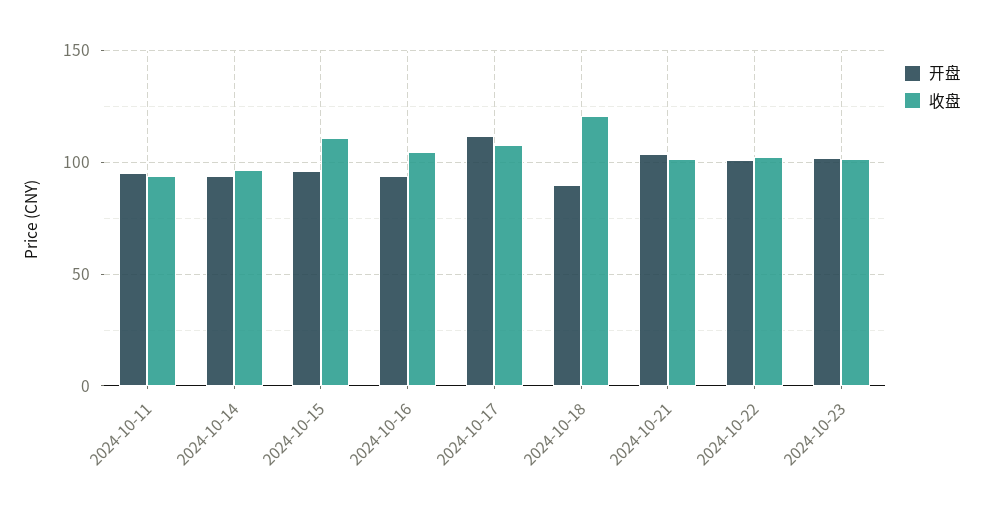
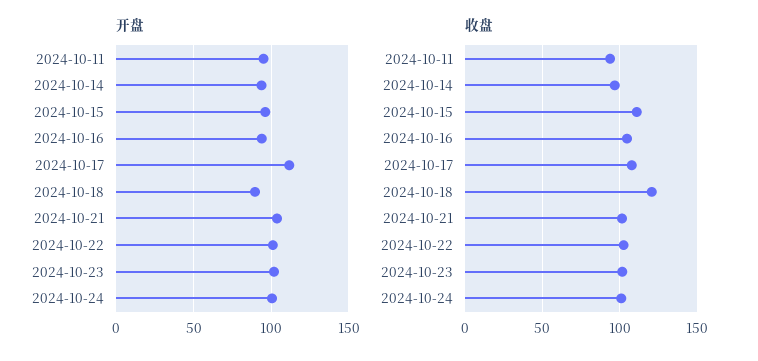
开盘, 2024-10-24: none -> 100
收盘, 2024-10-24: none -> 100

